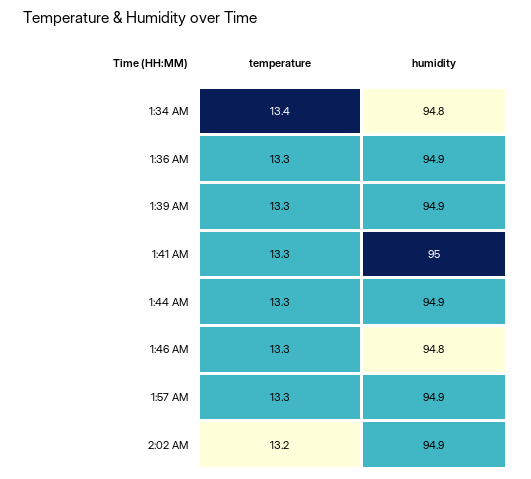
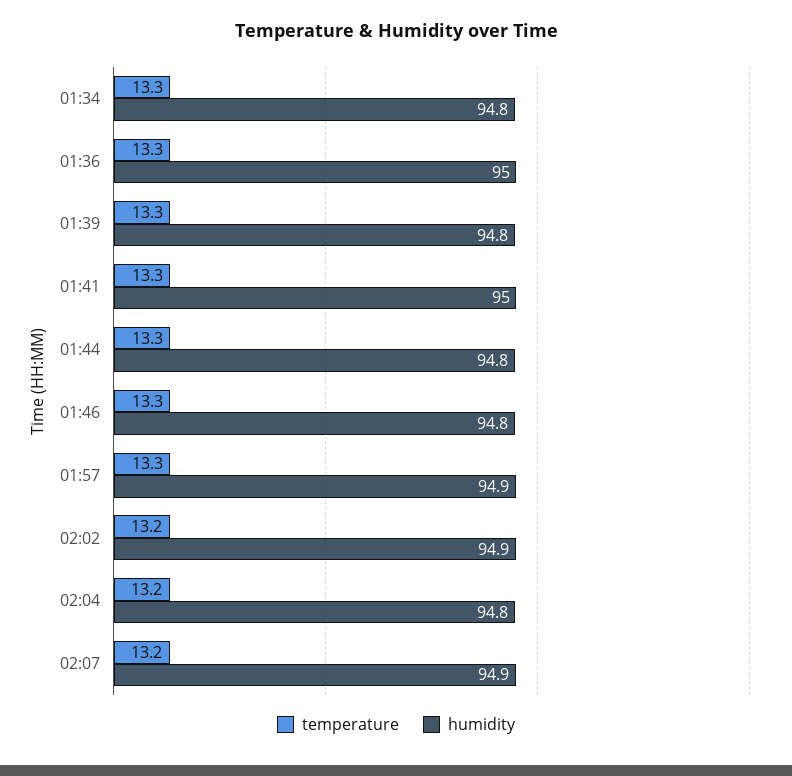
temperature, 1:34 AM: 13.4 -> 13.3
humidity, 1:36 AM: 94.9 -> 95
humidity, 1:39 AM: 94.9 -> 94.8
humidity, 1:44 AM: 94.9 -> 94.8
temperature, 02:04: none -> 13.2
humidity, 02:04: none -> 94.8
temperature, 02:07: none -> 13.2
humidity, 02:07: none -> 94.9

